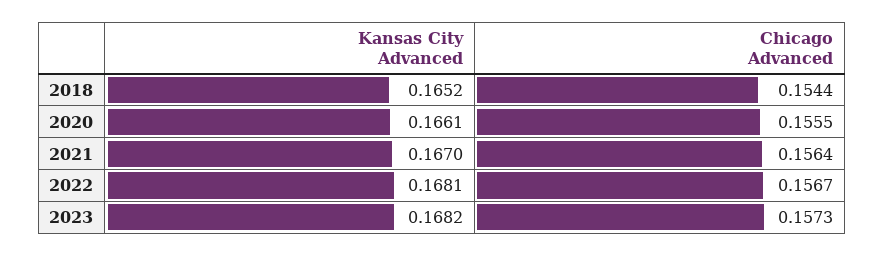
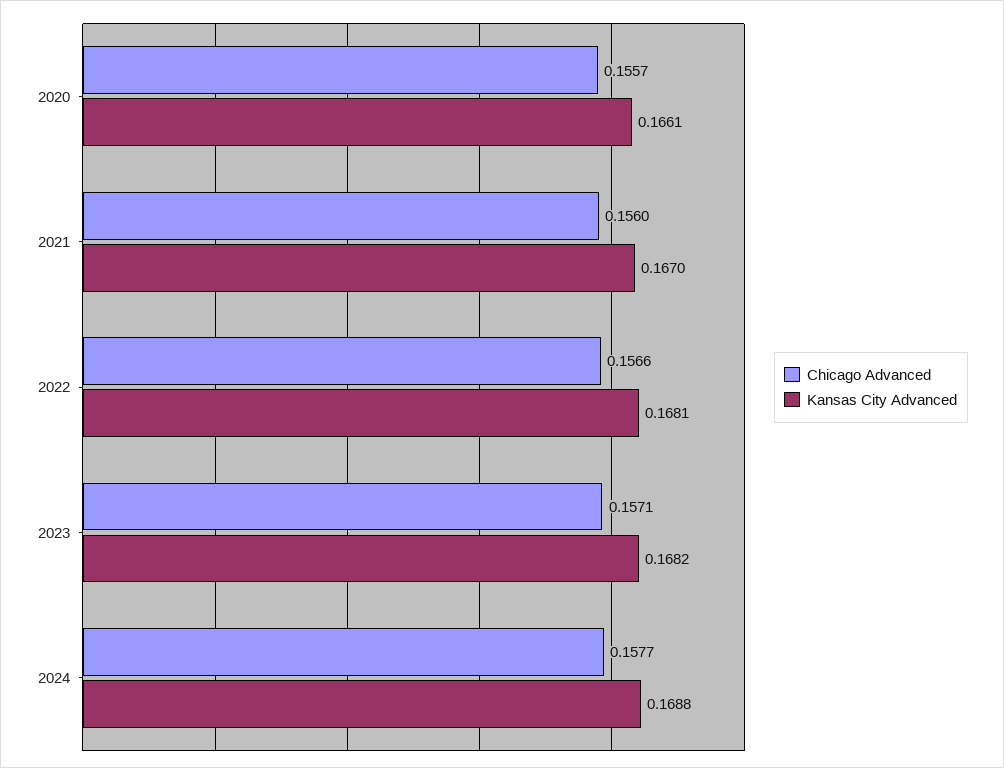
Kansas City Advanced, 2018: 0.1652 -> none
Chicago Advanced, 2018: 0.1544 -> none
Chicago Advanced, 2020: 0.1555 -> 0.1557
Chicago Advanced, 2021: 0.1564 -> 0.156
Chicago Advanced, 2022: 0.1567 -> 0.1566
Chicago Advanced, 2023: 0.1573 -> 0.1571
Chicago Advanced, 2024: none -> 0.1577
Kansas City Advanced, 2024: none -> 0.1688

